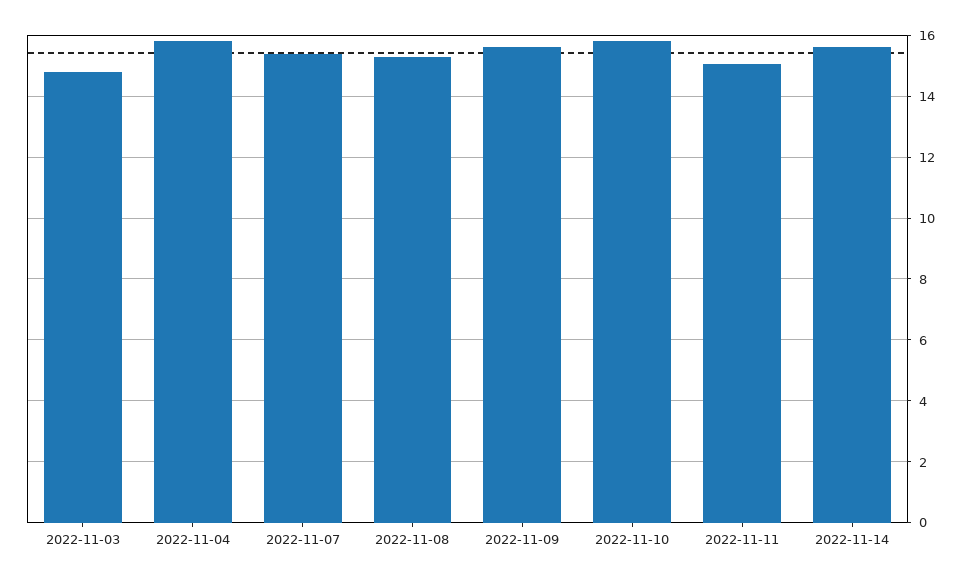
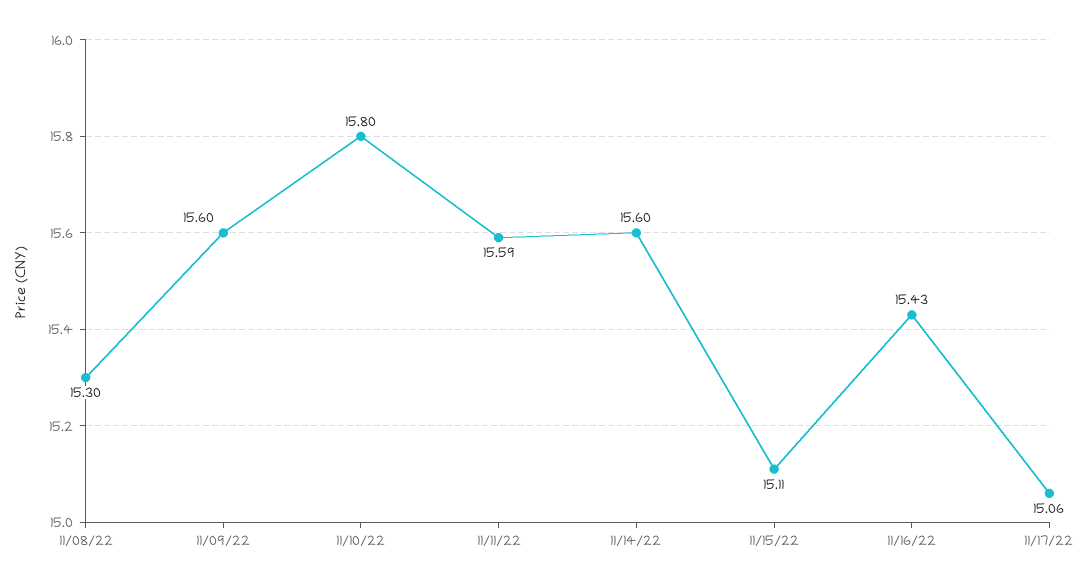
2022-11-03: 14.8 -> none
2022-11-04: 15.8 -> none
2022-11-07: 15.4 -> none
2022-11-11: 15 -> 15.59
11/15/22: none -> 15.11
11/16/22: none -> 15.43
11/17/22: none -> 15.06

